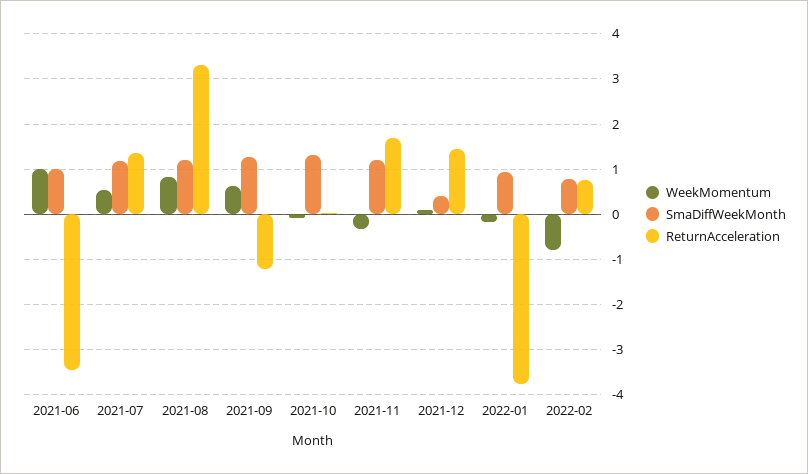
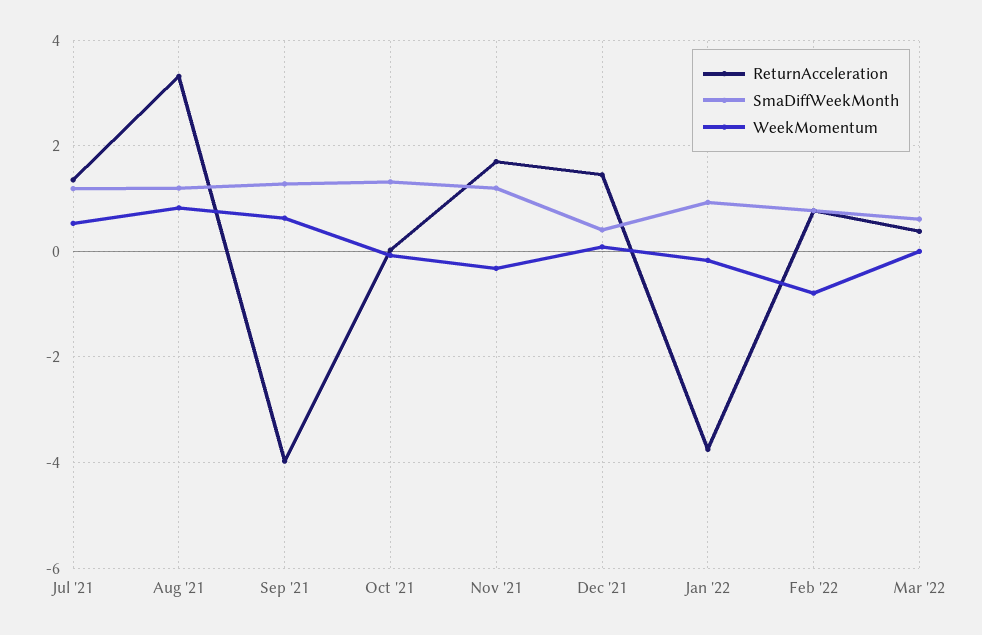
WeekMomentum, 2021-06: 1 -> none
SmaDiffWeekMonth, 2021-06: 1 -> none
ReturnAcceleration, 2021-06: -3.4 -> none
ReturnAcceleration, 2021-09: -1.2 -> -4
ReturnAcceleration, Mar '22: none -> 0.4
SmaDiffWeekMonth, Mar '22: none -> 0.6
WeekMomentum, Mar '22: none -> 0

